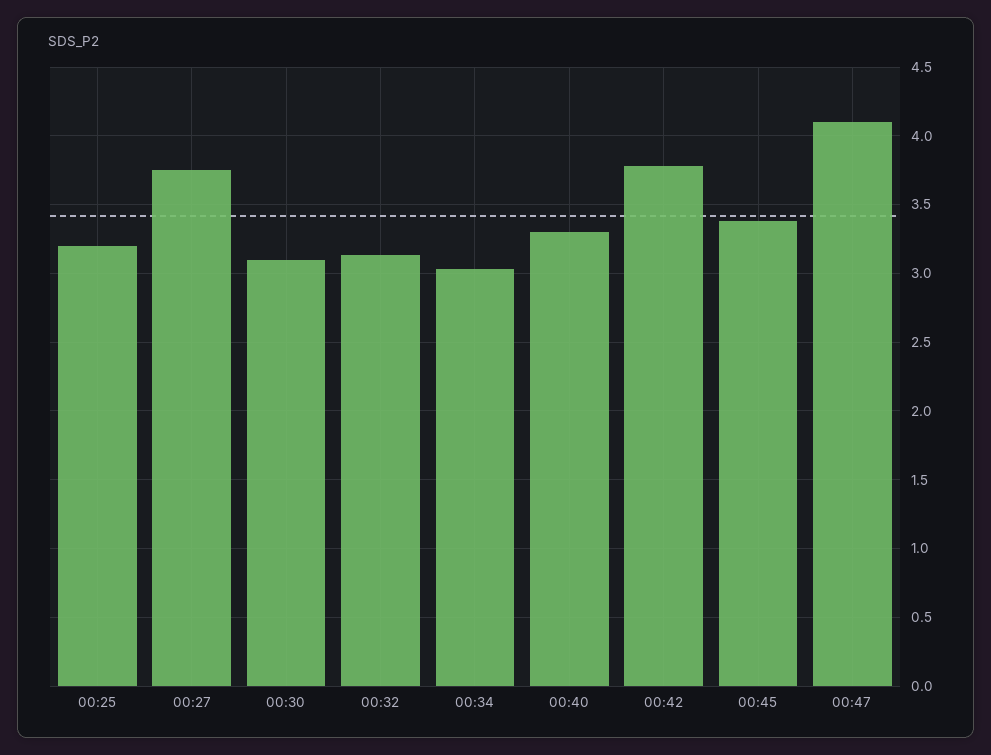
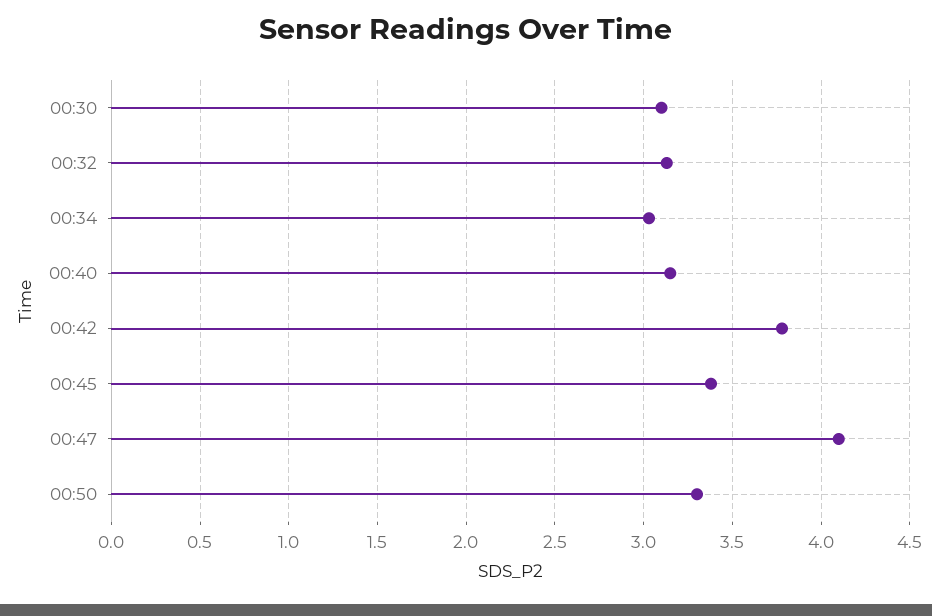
00:25: 3.2 -> none
00:27: 3.75 -> none
00:40: 3.3 -> 3.15
00:50: none -> 3.3

